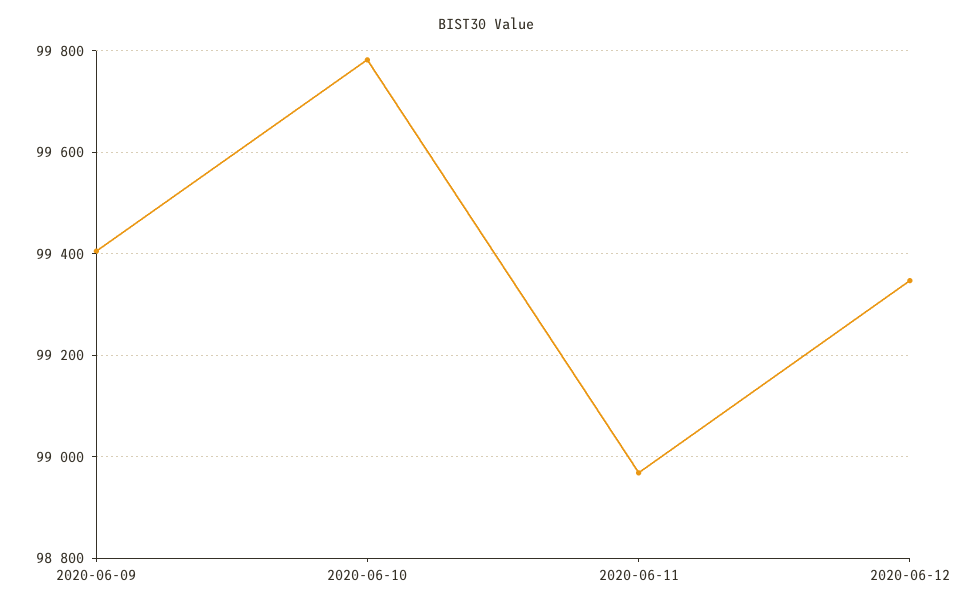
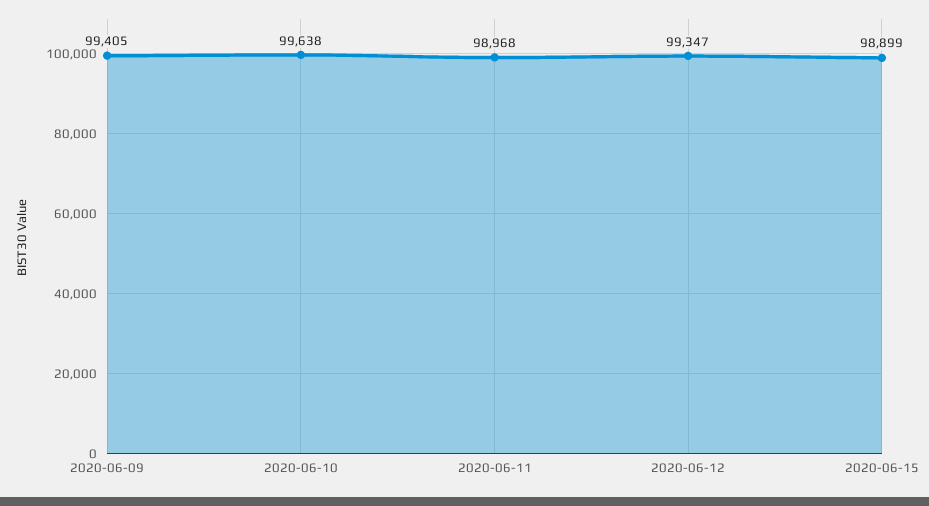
2020-06-10: 99780 -> 99638
2020-06-15: none -> 98899

